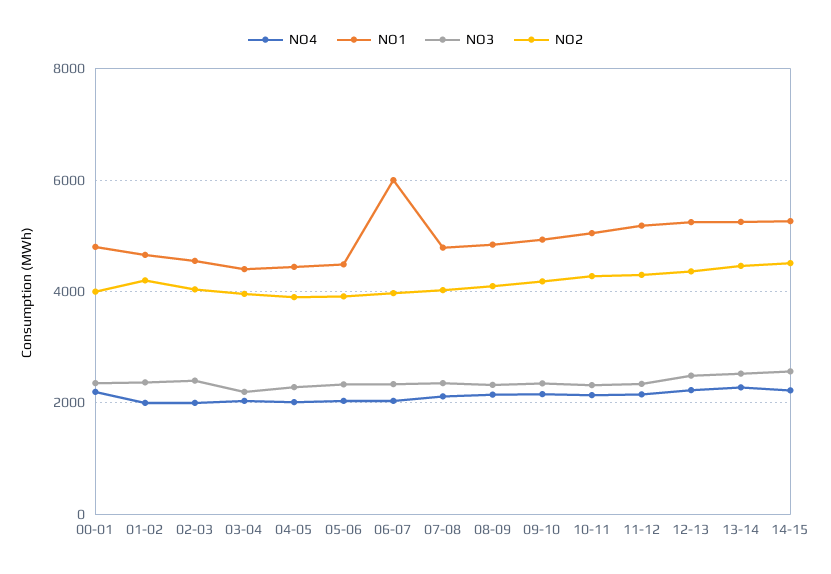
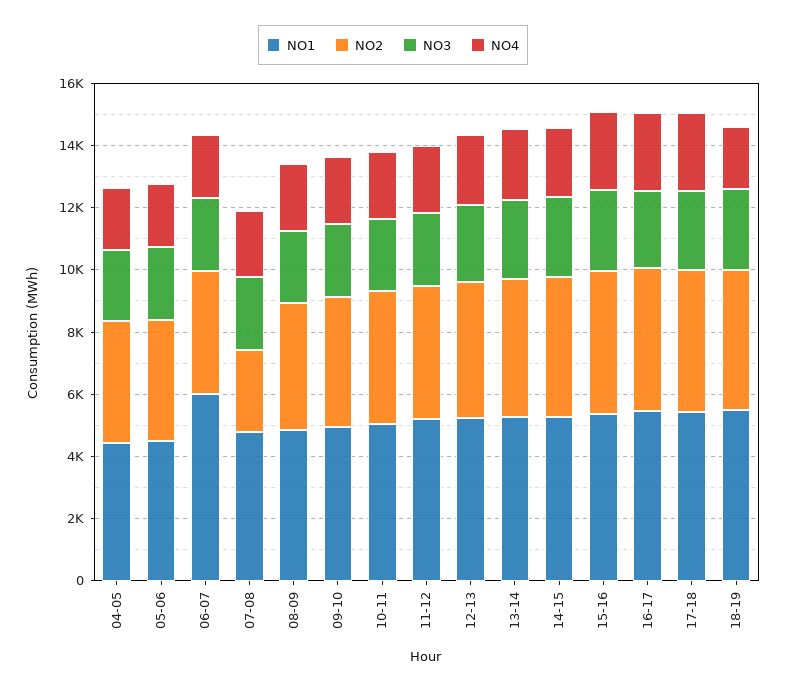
NO4, 00-01: 2200 -> none
NO1, 00-01: 4800 -> none
NO3, 00-01: 2400 -> none
NO2, 00-01: 4000 -> none
NO4, 01-02: 2000 -> none
NO1, 01-02: 4600 -> none
NO3, 01-02: 2400 -> none
NO2, 01-02: 4200 -> none
NO4, 02-03: 2000 -> none
NO1, 02-03: 4600 -> none
NO3, 02-03: 2400 -> none
NO2, 02-03: 4000 -> none
NO4, 03-04: 2000 -> none
NO1, 03-04: 4400 -> none
NO3, 03-04: 2200 -> none
NO2, 03-04: 4000 -> none
NO2, 07-08: 4000 -> 2500
NO1, 15-16: none -> 5500
NO2, 15-16: none -> 4500
NO3, 15-16: none -> 2500
NO4, 15-16: none -> 2500
NO1, 16-17: none -> 5500
NO2, 16-17: none -> 4500
NO3, 16-17: none -> 2500
NO4, 16-17: none -> 2500
NO1, 17-18: none -> 5500
NO2, 17-18: none -> 4500
NO3, 17-18: none -> 2500
NO4, 17-18: none -> 2500
NO1, 18-19: none -> 5500
NO2, 18-19: none -> 4500
NO3, 18-19: none -> 2500
NO4, 18-19: none -> 2000

